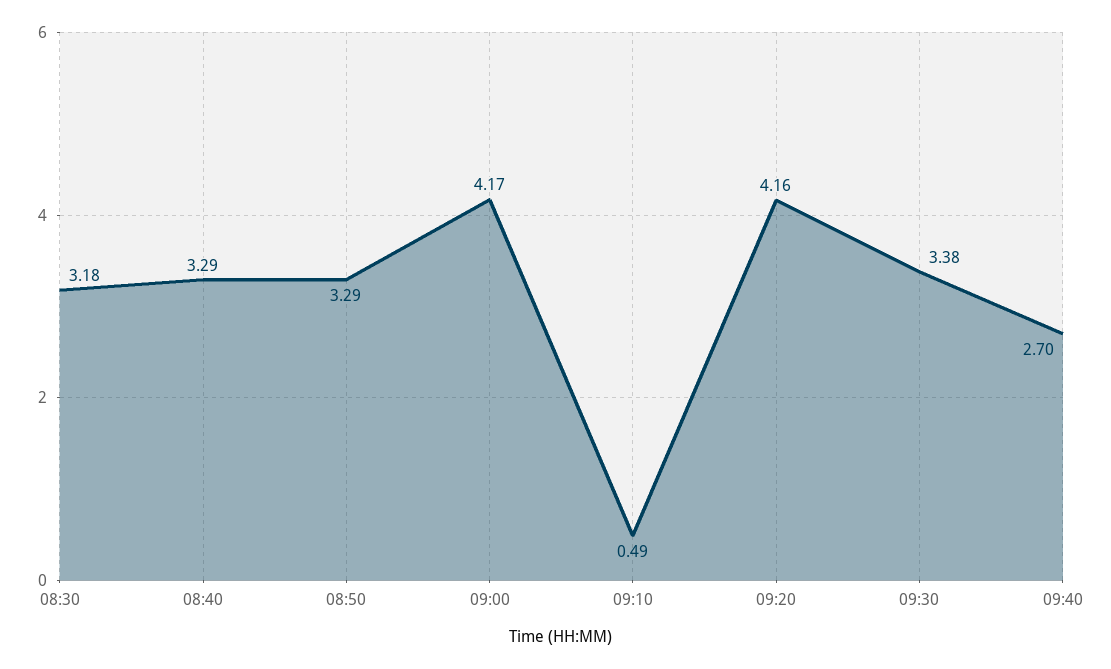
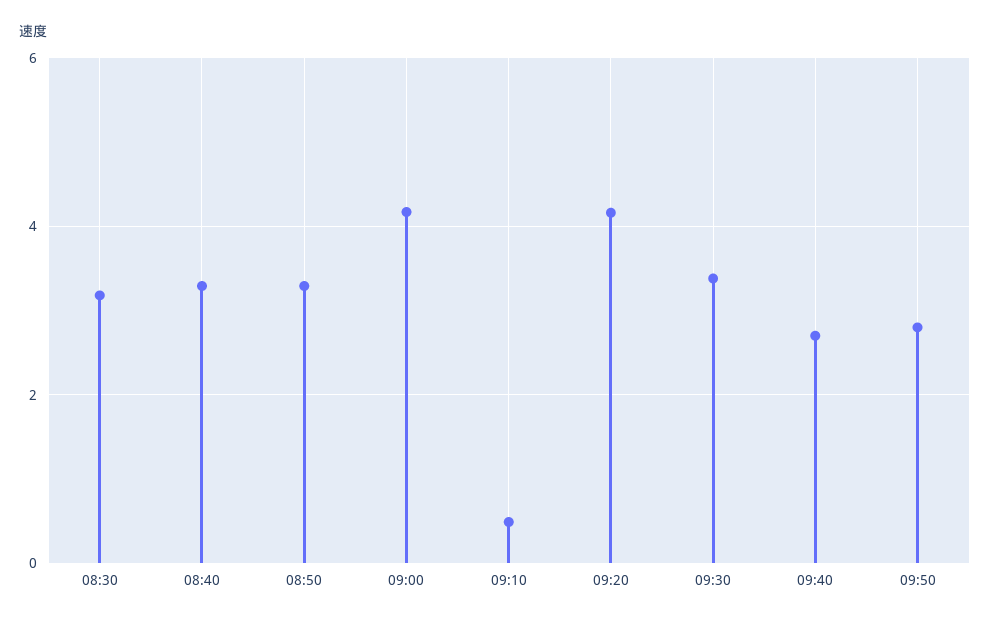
09:50: none -> 2.8

